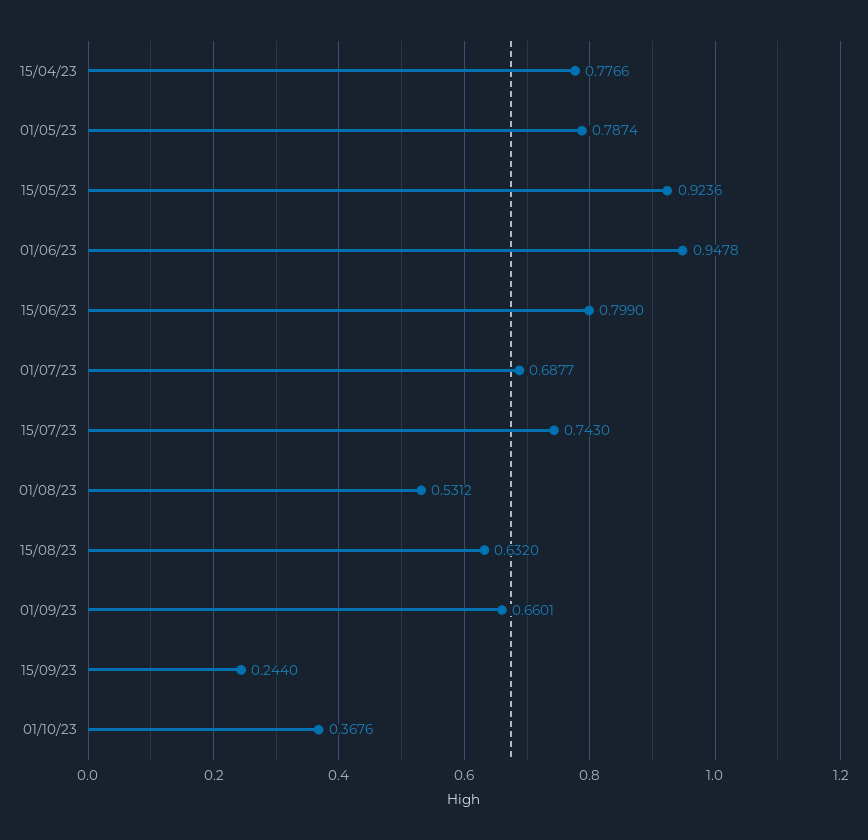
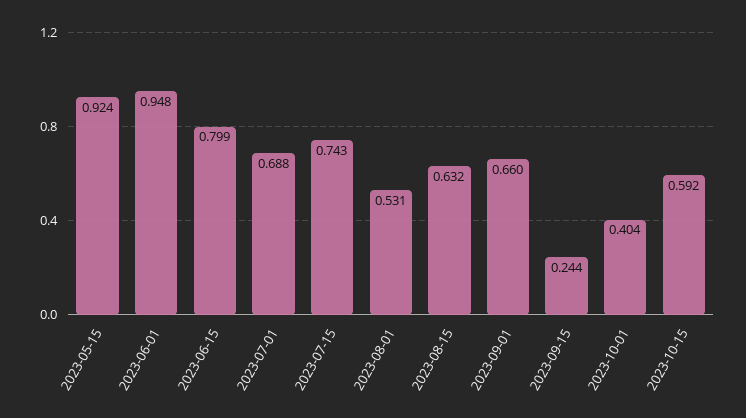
15/04/23: 0.7766 -> none
01/05/23: 0.7874 -> none
01/10/23: 0.3676 -> 0.404
2023-10-15: none -> 0.592

